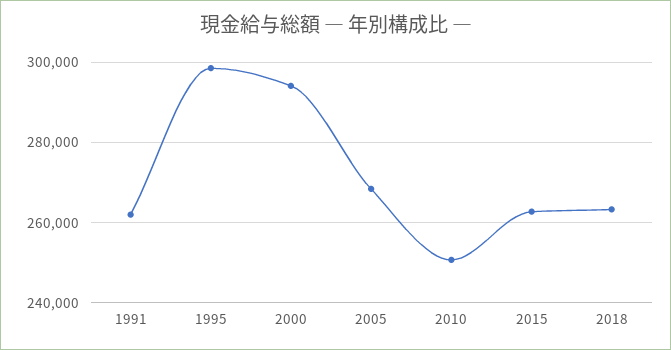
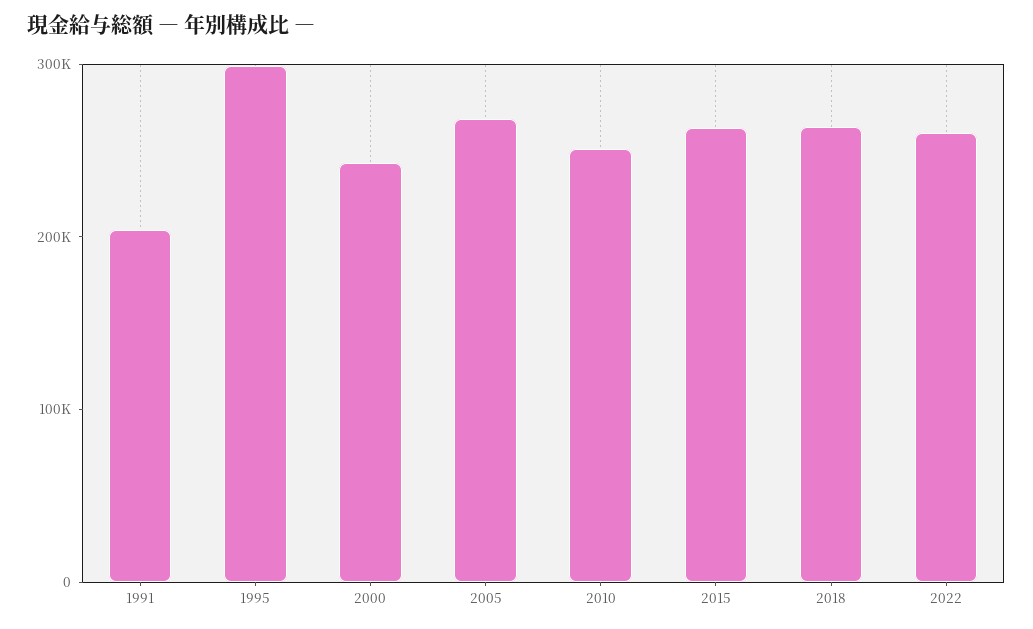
1991: 262000 -> 200000
2000: 294000 -> 240000
2022: none -> 260000

